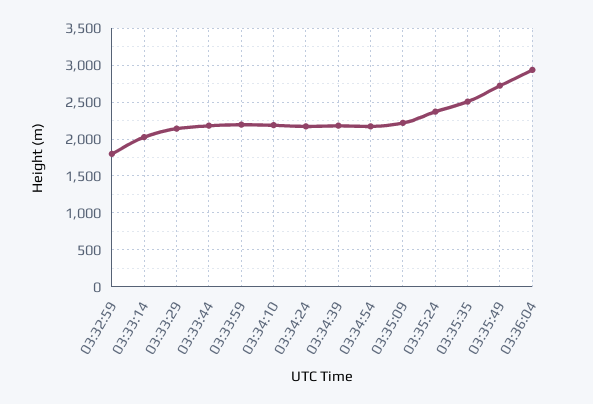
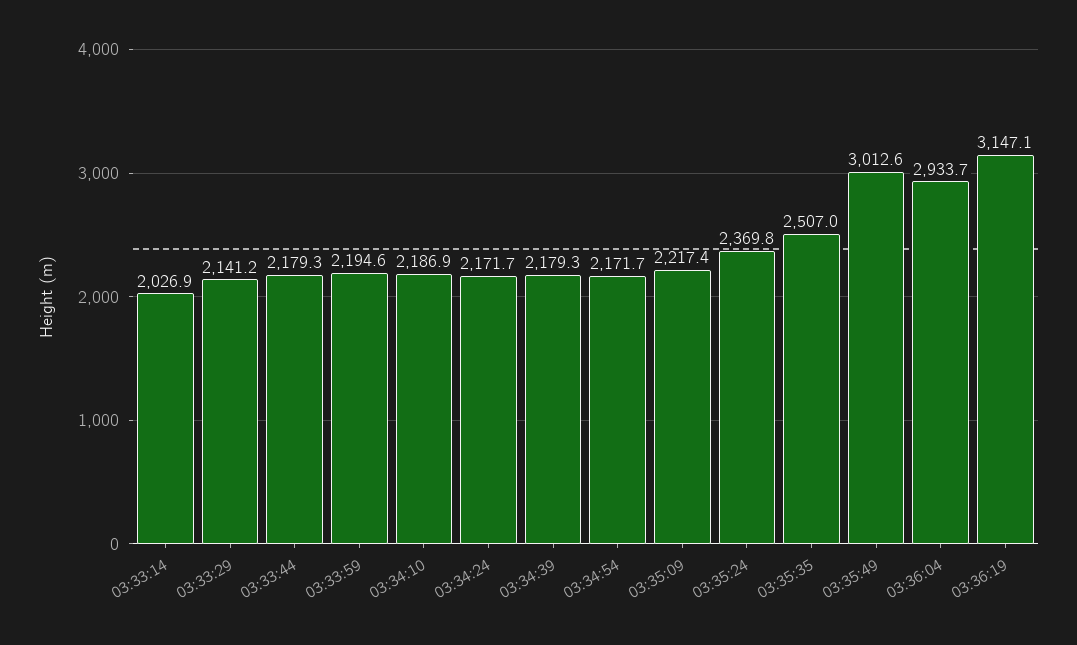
03:32:59: 1800 -> none
03:35:49: 2700 -> 3012.6
03:36:19: none -> 3147.1

